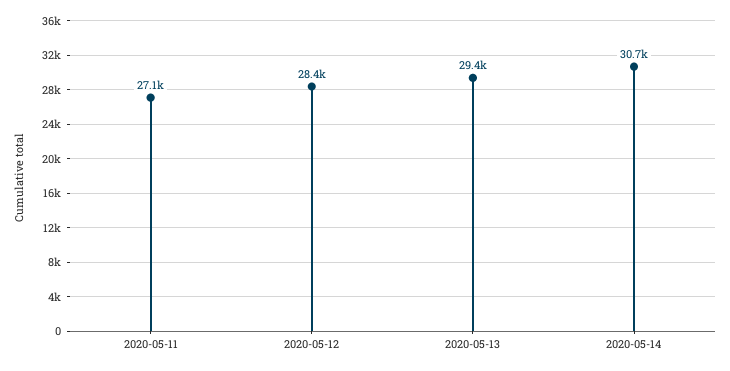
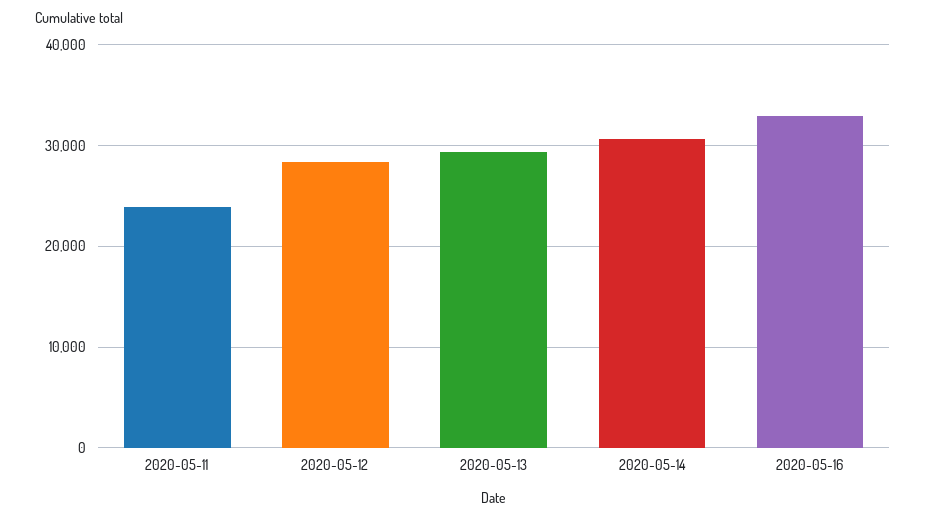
2020-05-11: 27100 -> 24000
2020-05-16: none -> 33000

